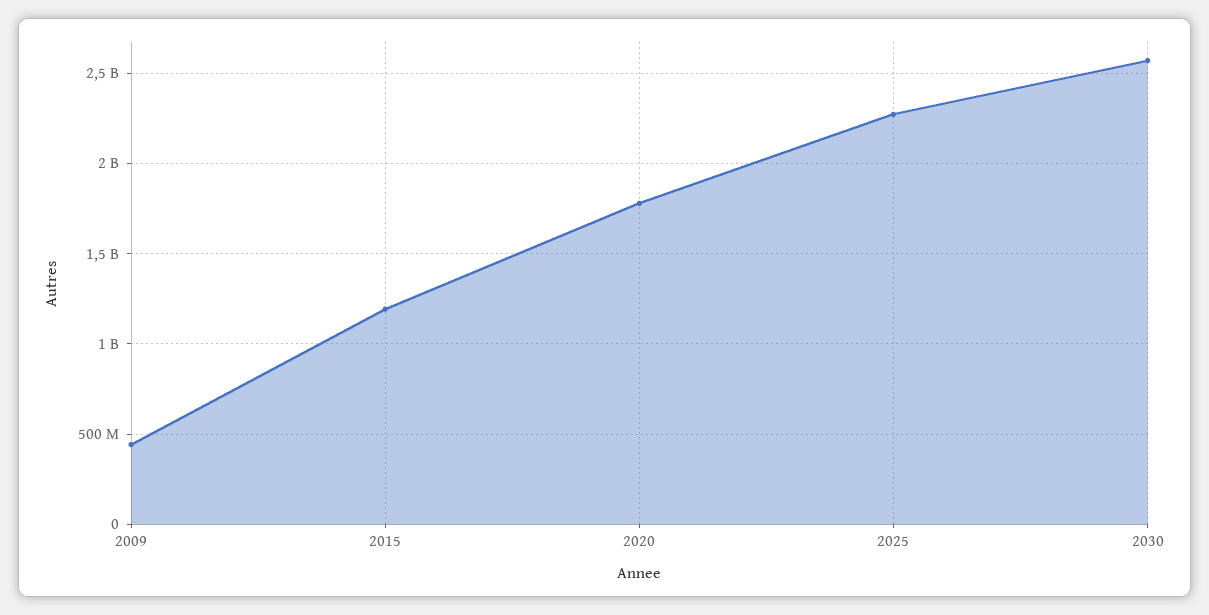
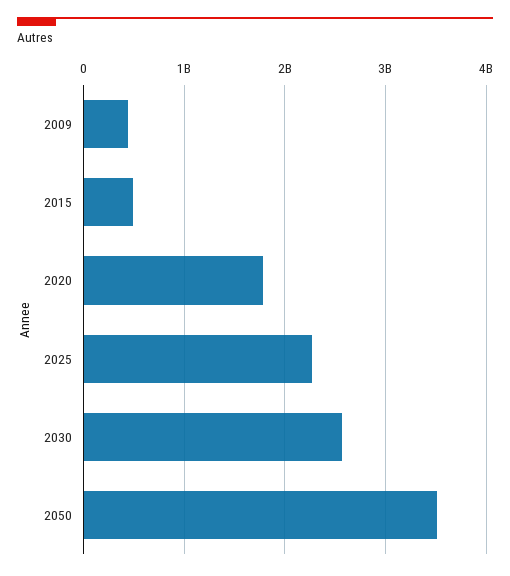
2015: 1200000000 -> 500000000
2050: none -> 3500000000

